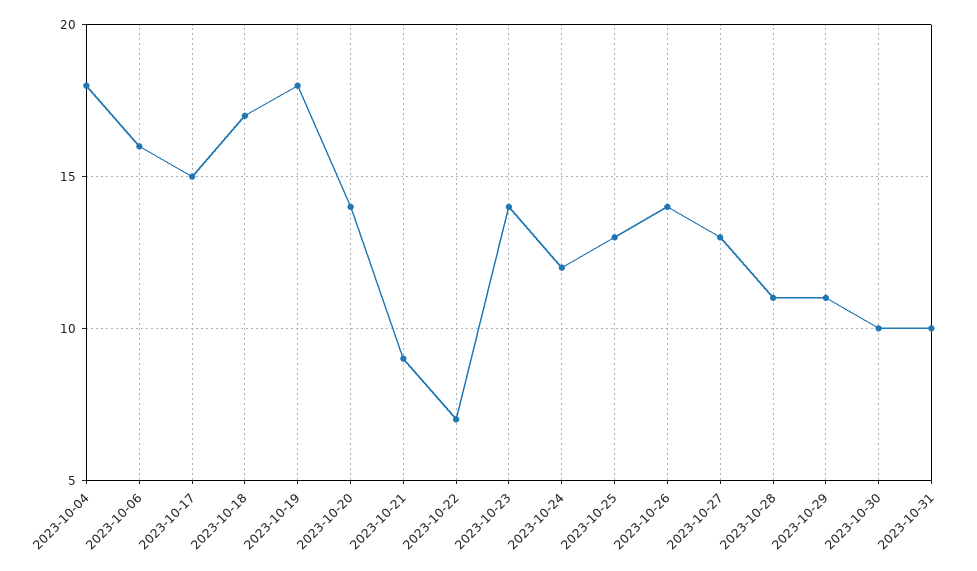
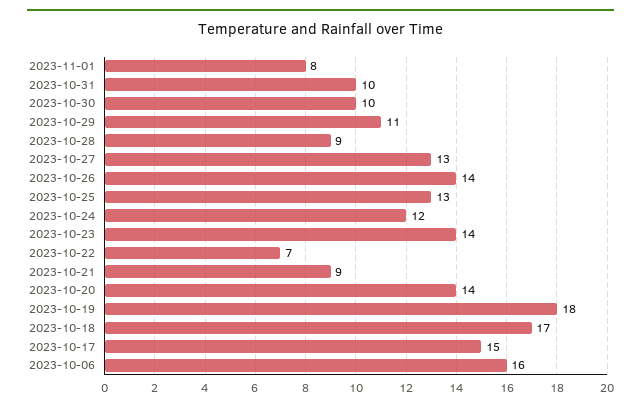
2023-10-04: 18 -> none
2023-10-28: 11 -> 9
2023-11-01: none -> 8

